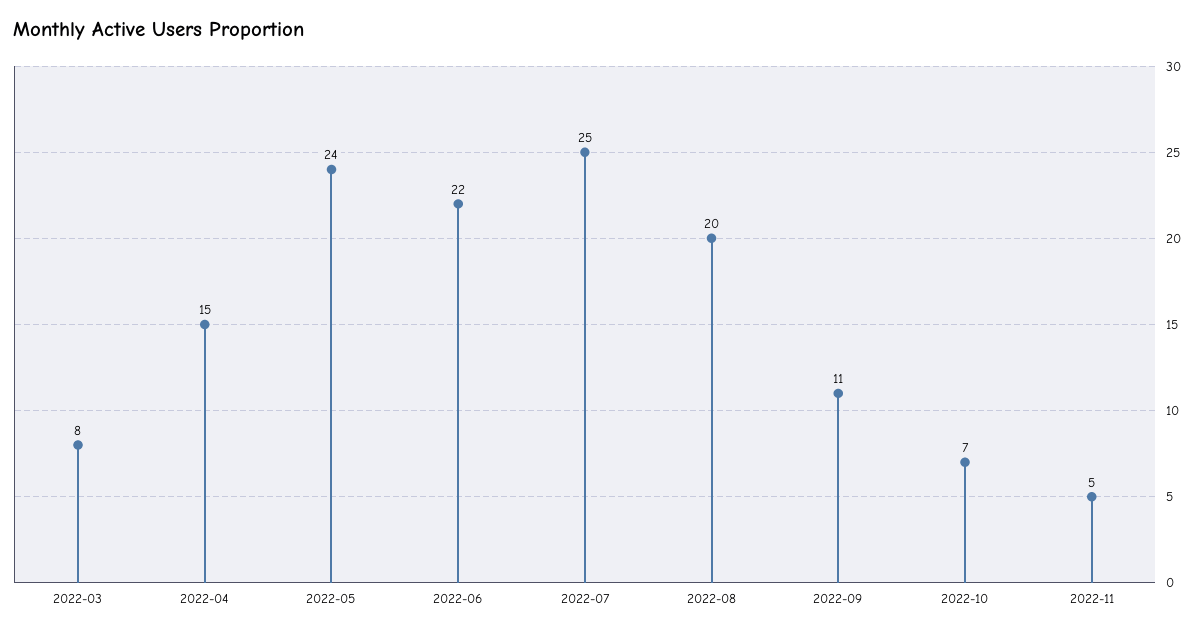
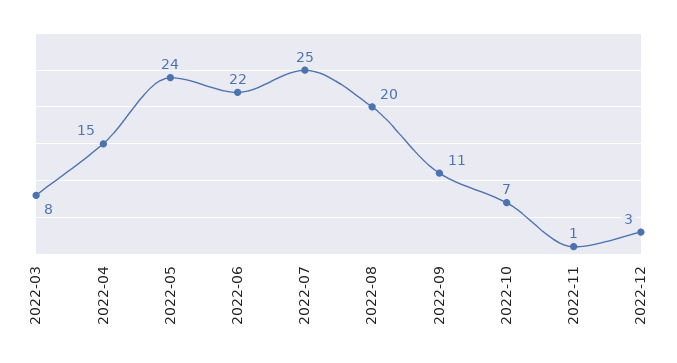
2022-11: 5 -> 1
2022-12: none -> 3

